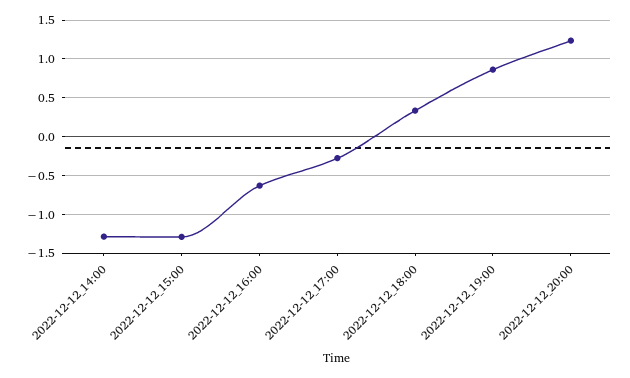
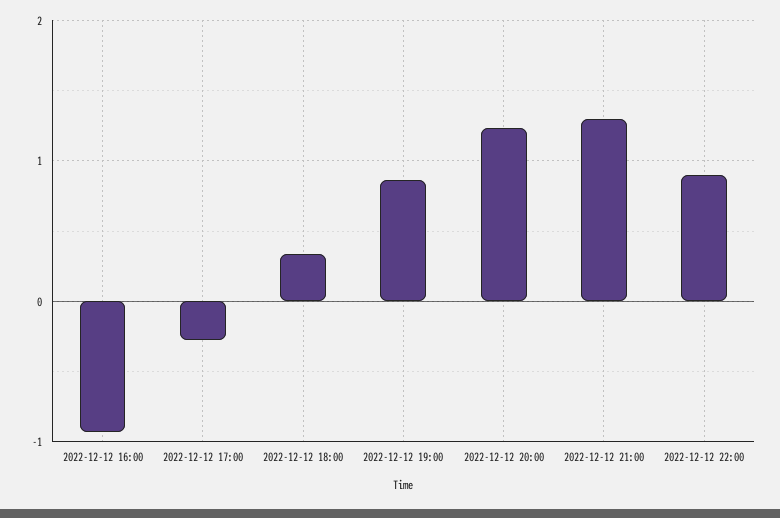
2022-12-12_14:00: -1.3 -> none
2022-12-12_15:00: -1.3 -> none
2022-12-12_16:00: -0.6 -> -0.9
2022-12-12 21:00: none -> 1.3
2022-12-12 22:00: none -> 0.9

